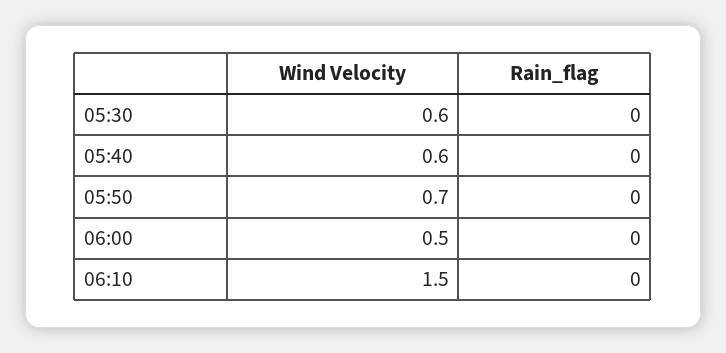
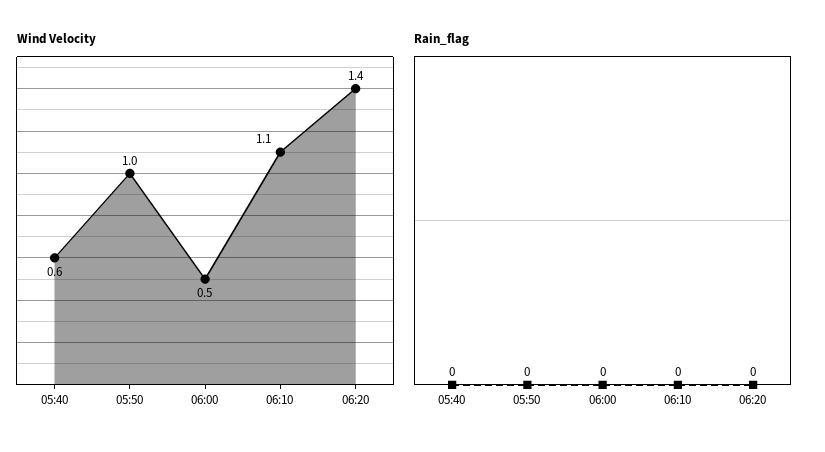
Wind Velocity, 05:30: 0.6 -> none
Rain_flag, 05:30: 0 -> none
Wind Velocity, 05:50: 0.7 -> 1
Wind Velocity, 06:10: 1.5 -> 1.1
Wind Velocity, 06:20: none -> 1.4
Rain_flag, 06:20: none -> 0

